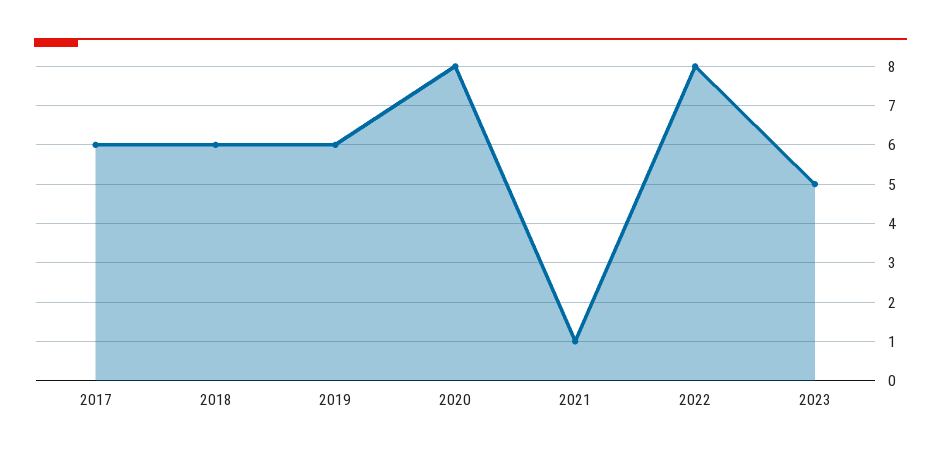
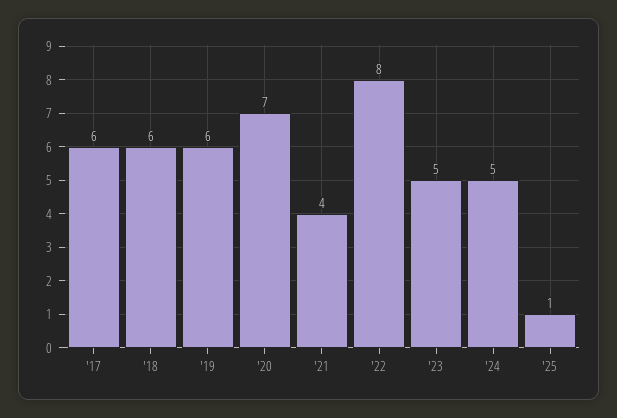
2020: 8 -> 7
2021: 1 -> 4
'24: none -> 5
'25: none -> 1

